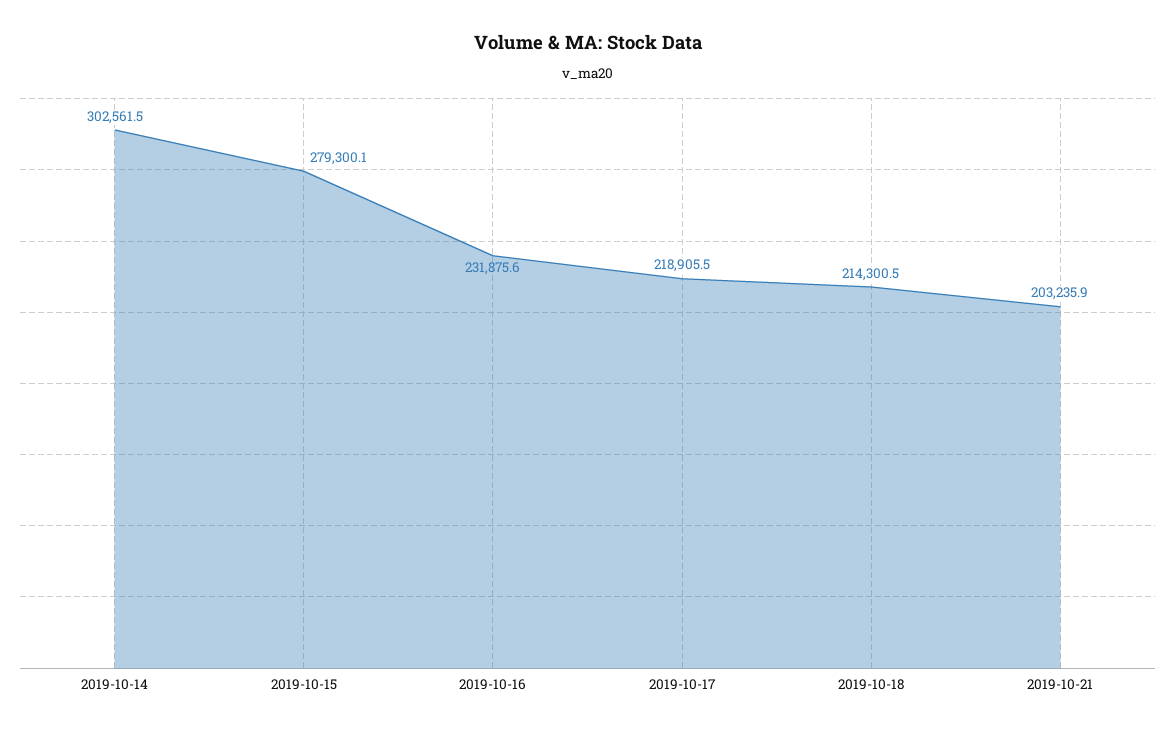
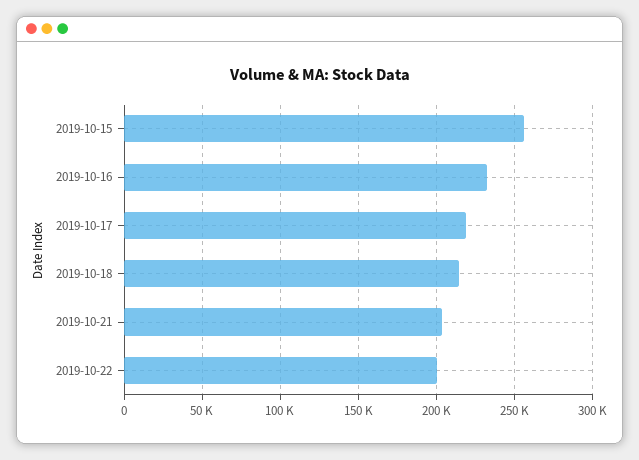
2019-10-14: 302561.5 -> none
2019-10-15: 279300.1 -> 255000
2019-10-22: none -> 200000

